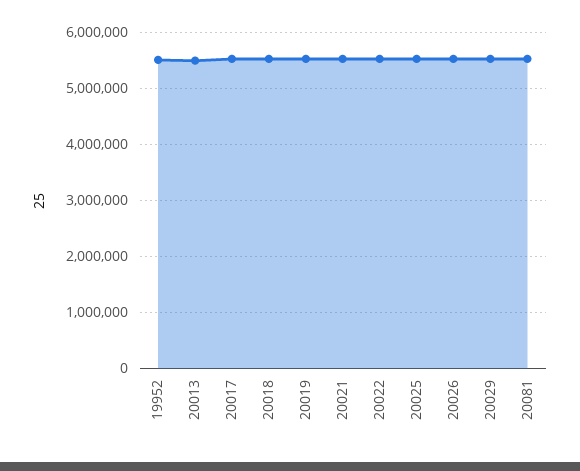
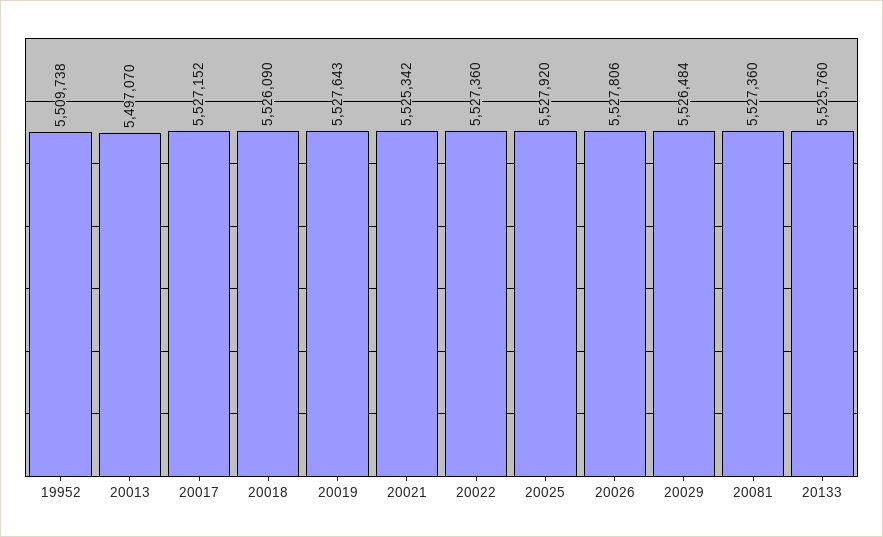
20133: none -> 5525760

